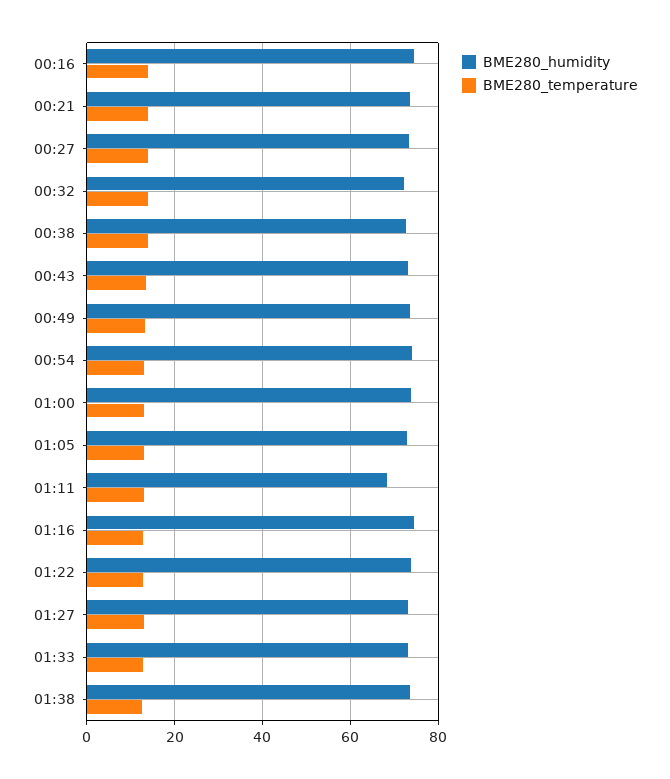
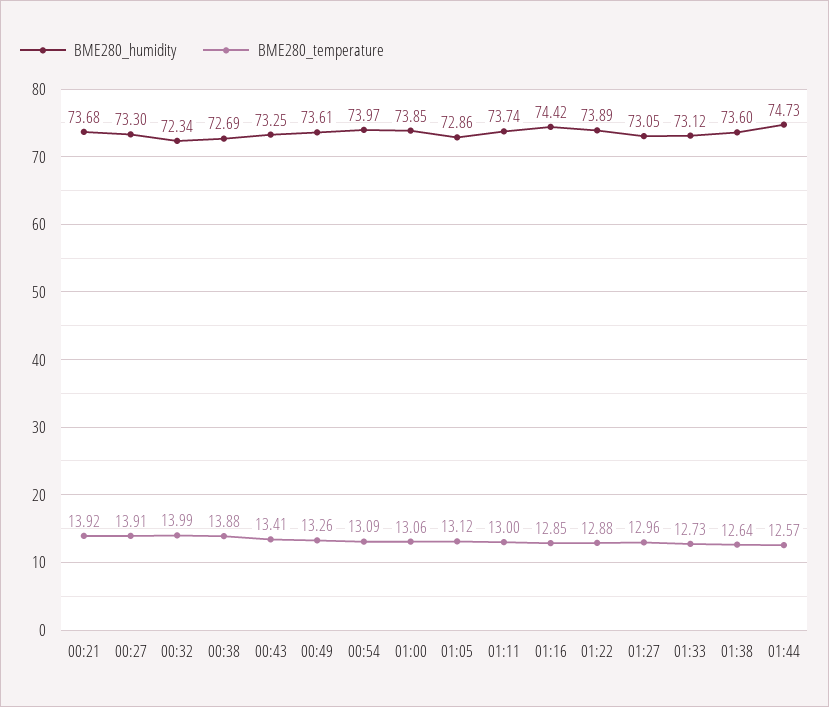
BME280_humidity, 00:16: 74 -> none
BME280_temperature, 00:16: 14 -> none
BME280_humidity, 01:11: 68 -> 73.74
BME280_humidity, 01:44: none -> 74.73
BME280_temperature, 01:44: none -> 12.57

